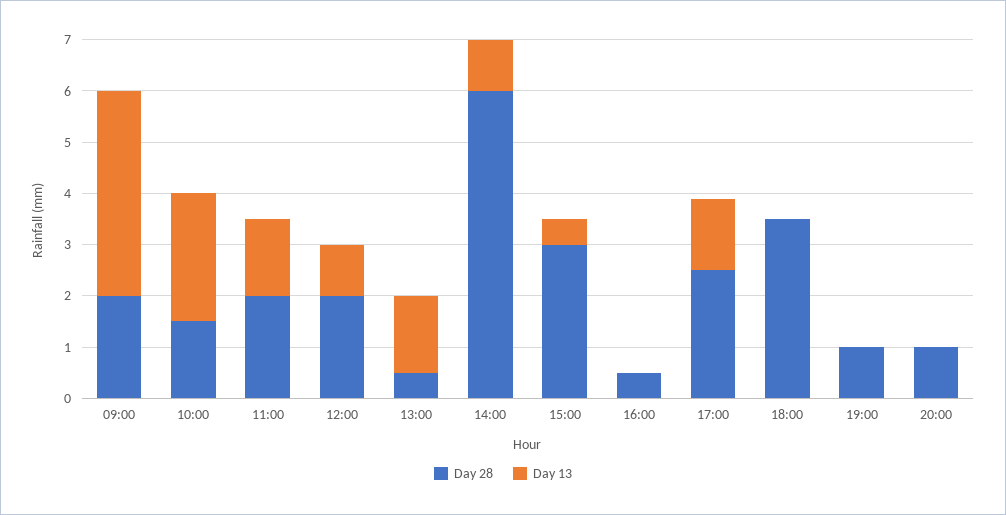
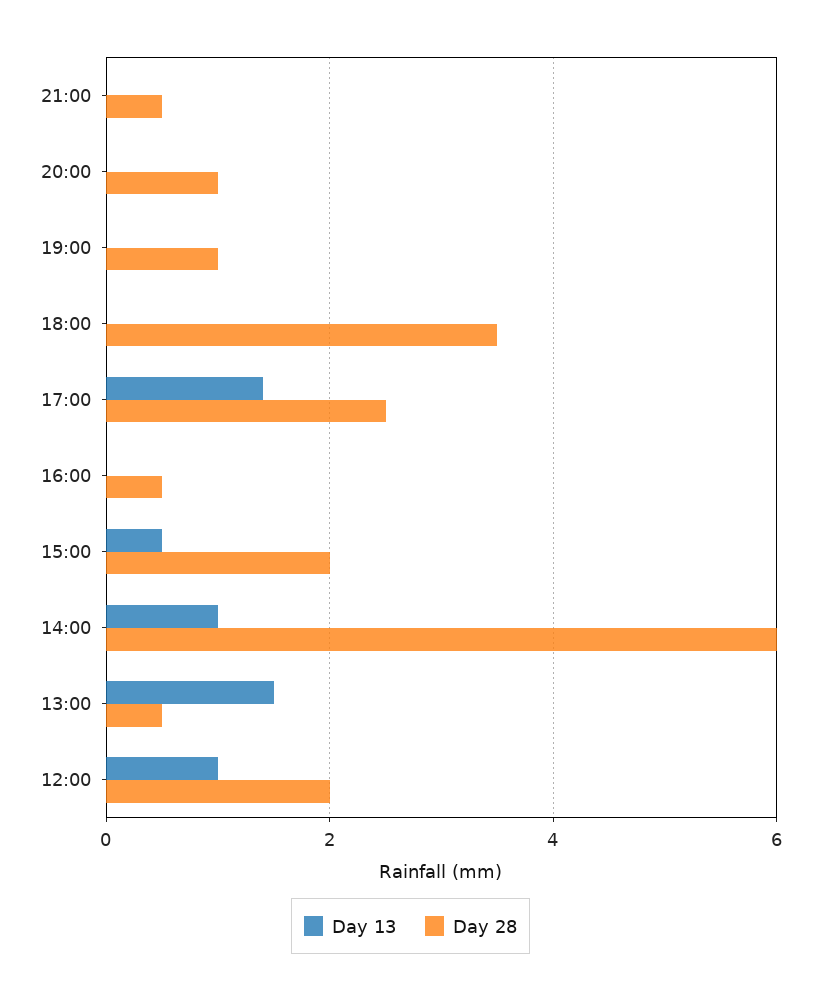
Day 28, 09:00: 2 -> none
Day 13, 09:00: 4 -> none
Day 28, 10:00: 1.5 -> none
Day 13, 10:00: 2.5 -> none
Day 28, 11:00: 2 -> none
Day 13, 11:00: 1.5 -> none
Day 28, 15:00: 3 -> 2
Day 13, 21:00: none -> 0
Day 28, 21:00: none -> 0.5

